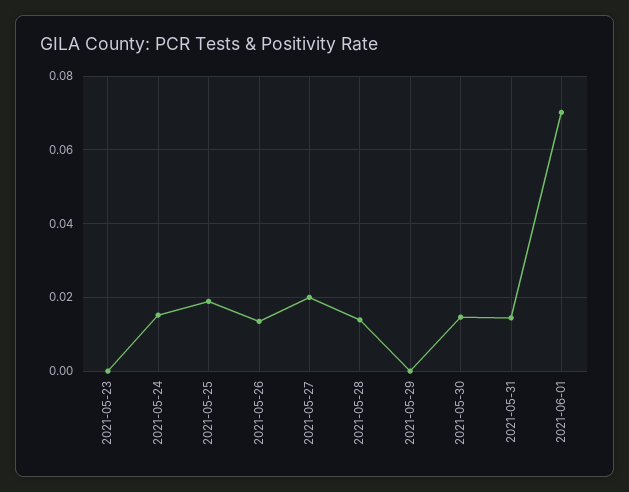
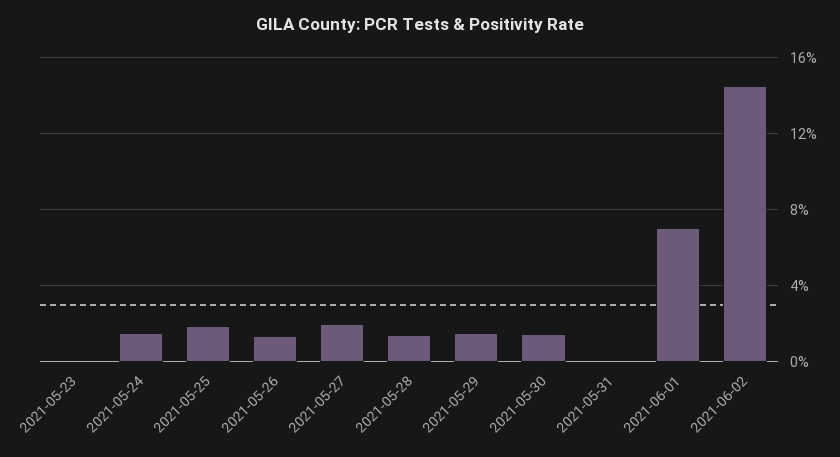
2021-05-29: 0 -> 0.015
2021-05-31: 0.014 -> 0
2021-06-02: none -> 0.145

